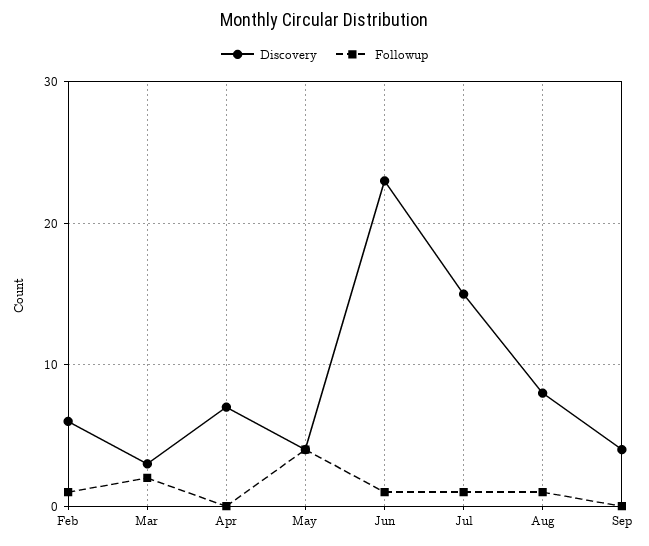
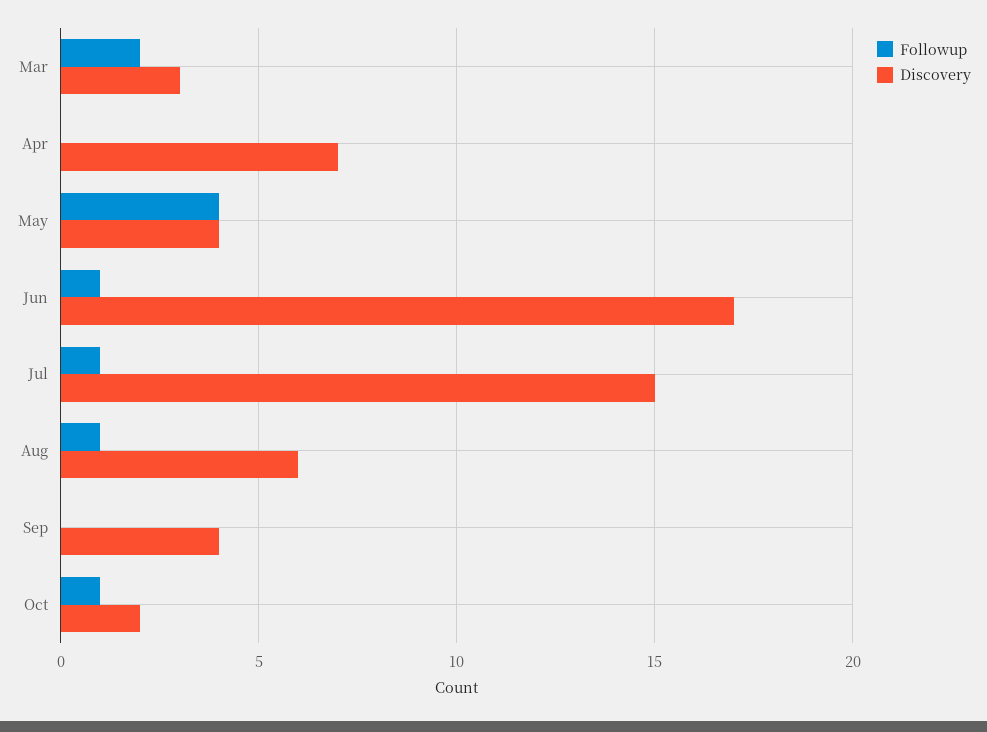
Discovery, Feb: 6 -> none
Followup, Feb: 1 -> none
Discovery, Jun: 23 -> 17
Discovery, Aug: 8 -> 6
Followup, Oct: none -> 1
Discovery, Oct: none -> 2

